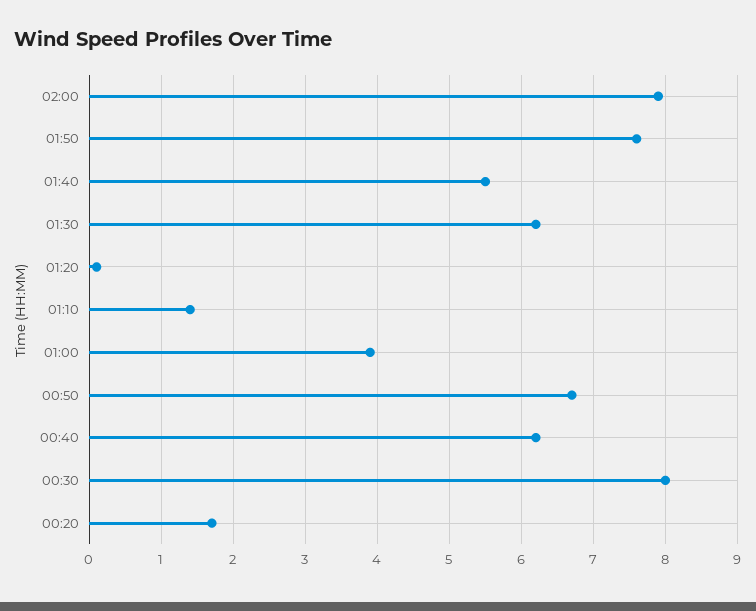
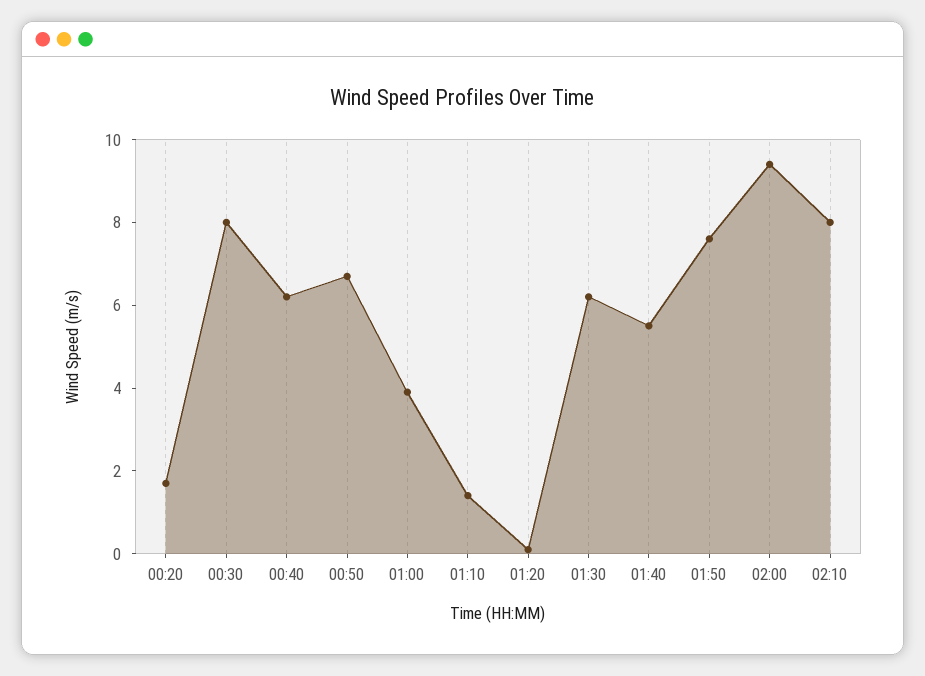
02:00: 7.9 -> 9.5
02:10: none -> 8

